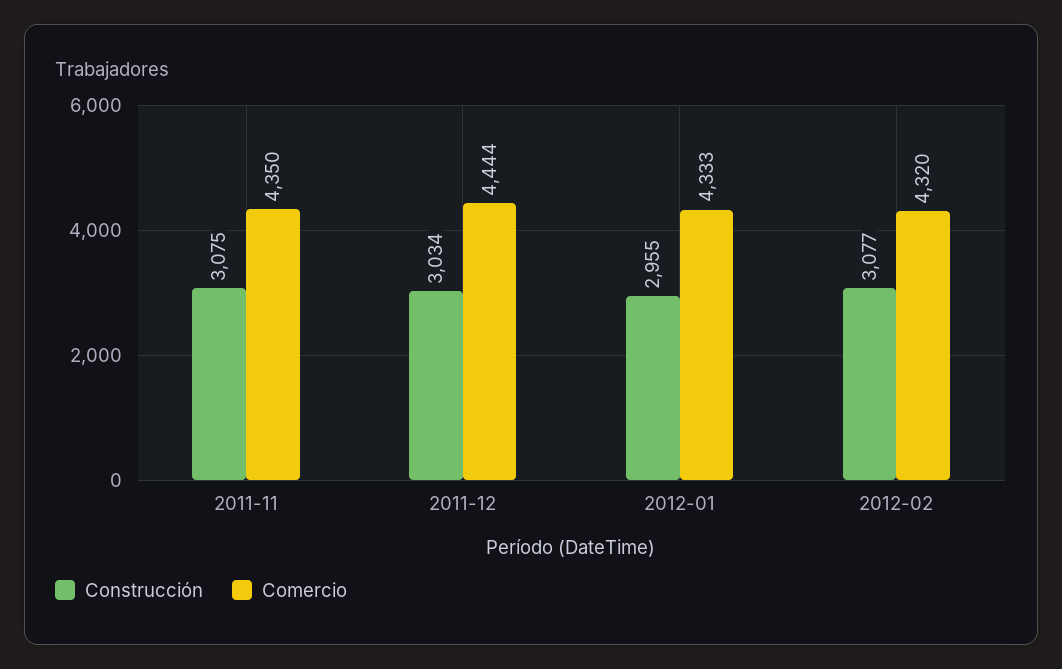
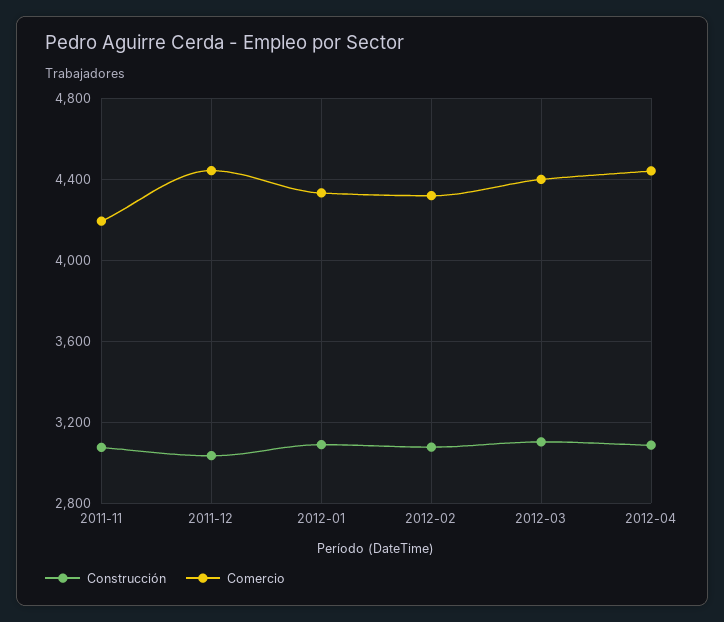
Comercio, 2011-11: 4350 -> 4200
Construcción, 2012-01: 2955 -> 3100
Construcción, 2012-03: none -> 3100
Comercio, 2012-03: none -> 4400
Construcción, 2012-04: none -> 3100
Comercio, 2012-04: none -> 4450

